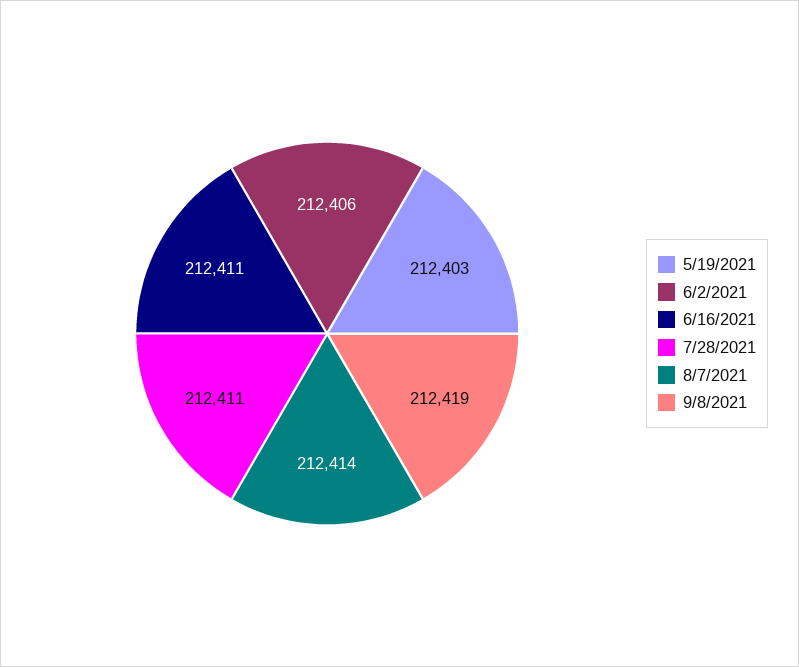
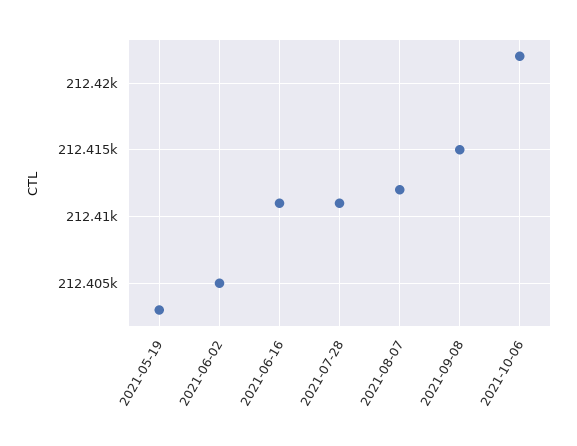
6/2/2021: 212406 -> 212405
8/7/2021: 212414 -> 212412
9/8/2021: 212419 -> 212415
2021-10-06: none -> 212422

